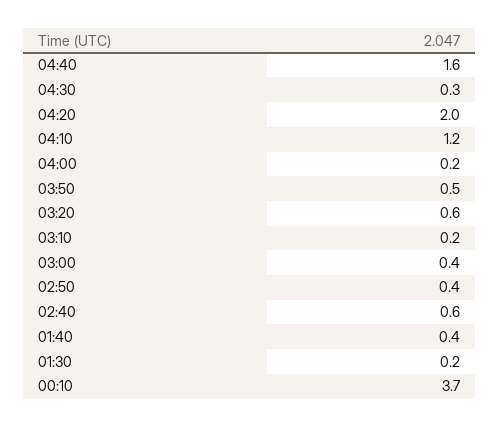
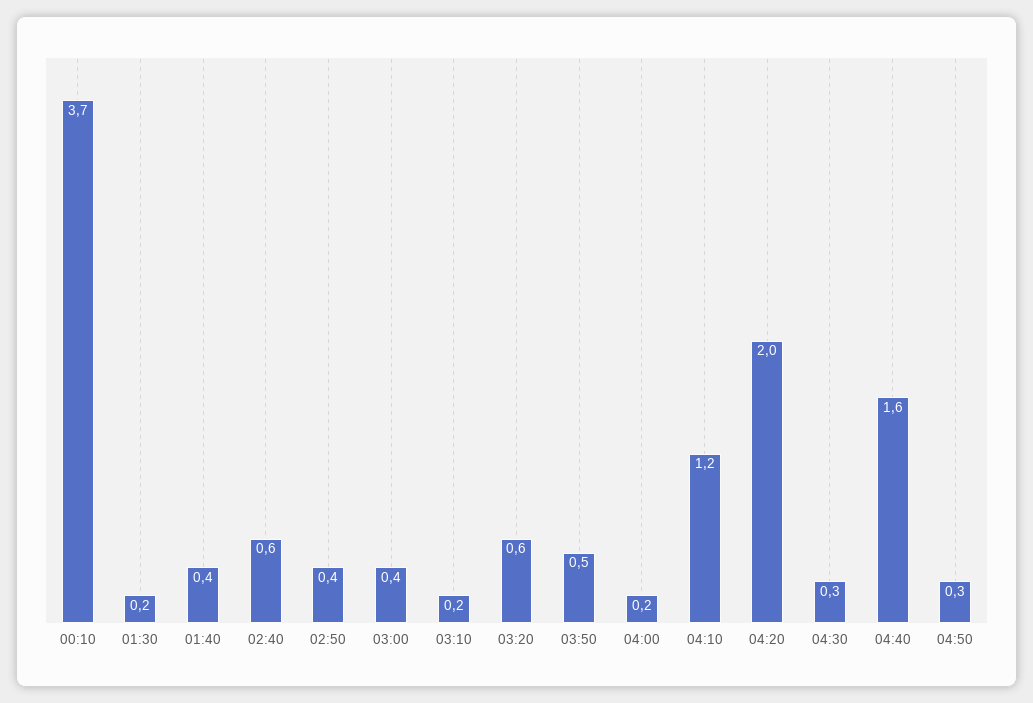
04:50: none -> 0.3

